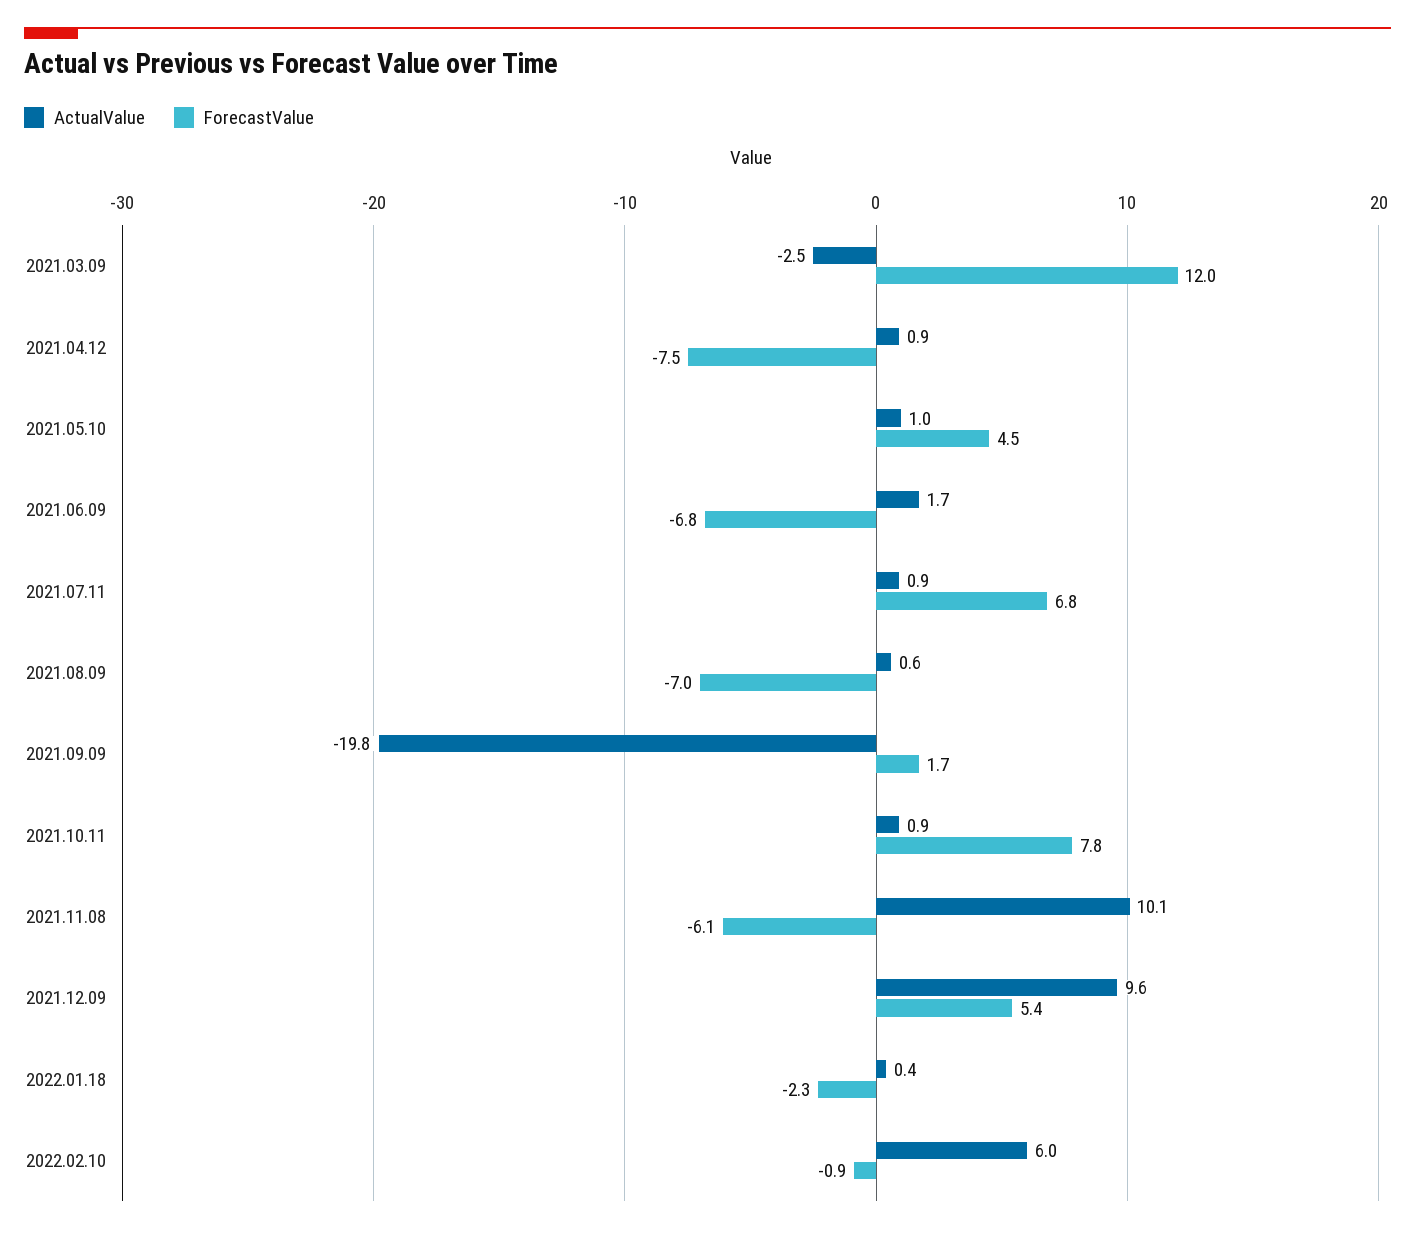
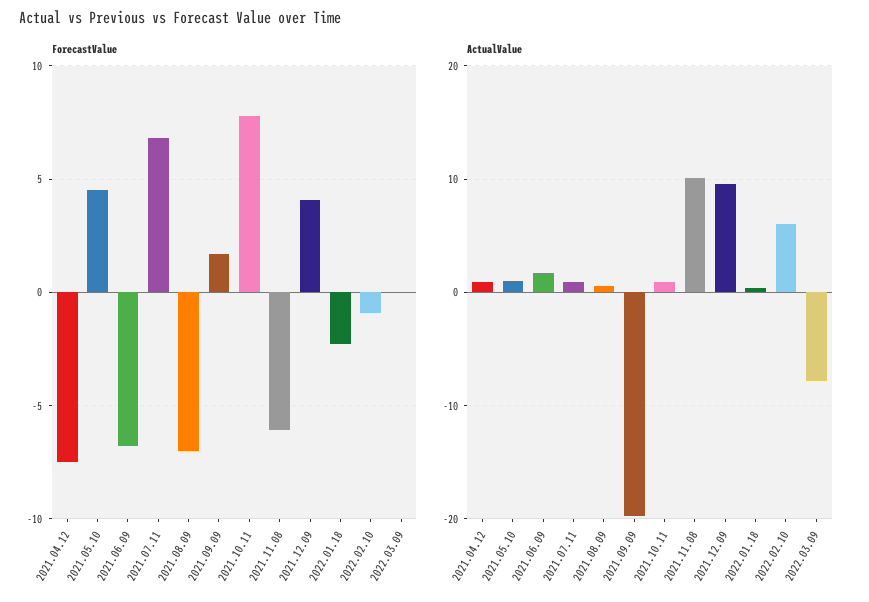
ActualValue, 2021.03.09: -2.5 -> none
ForecastValue, 2021.03.09: 12 -> none
ForecastValue, 2021.12.09: 5.4 -> 4
ForecastValue, 2022.03.09: none -> 0
ActualValue, 2022.03.09: none -> -8

